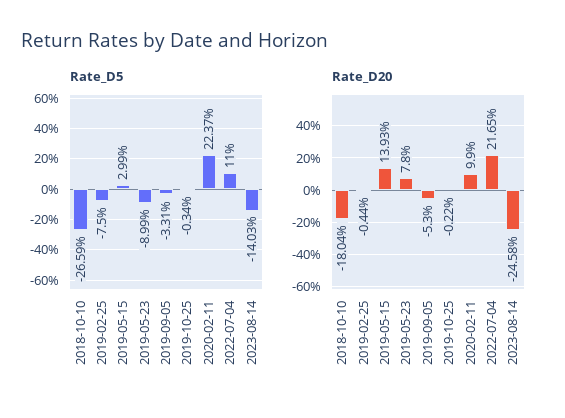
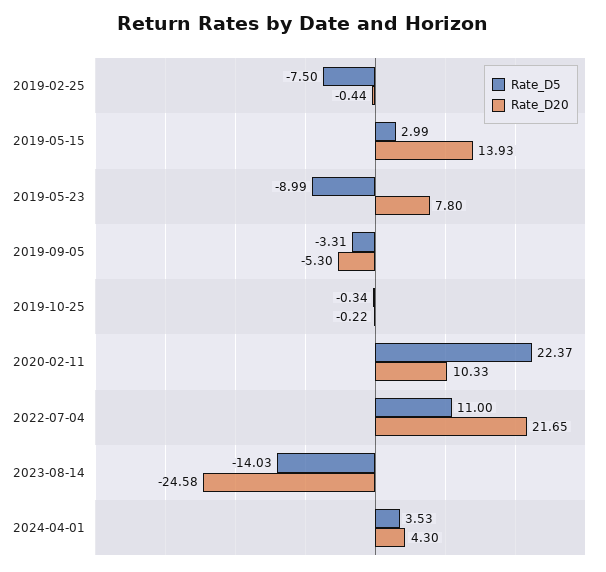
Rate_D5, 2018-10-10: -26.59 -> none
Rate_D20, 2018-10-10: -18.04 -> none
Rate_D20, 2020-02-11: 9.9 -> 10.33
Rate_D5, 2024-04-01: none -> 3.53
Rate_D20, 2024-04-01: none -> 4.3

